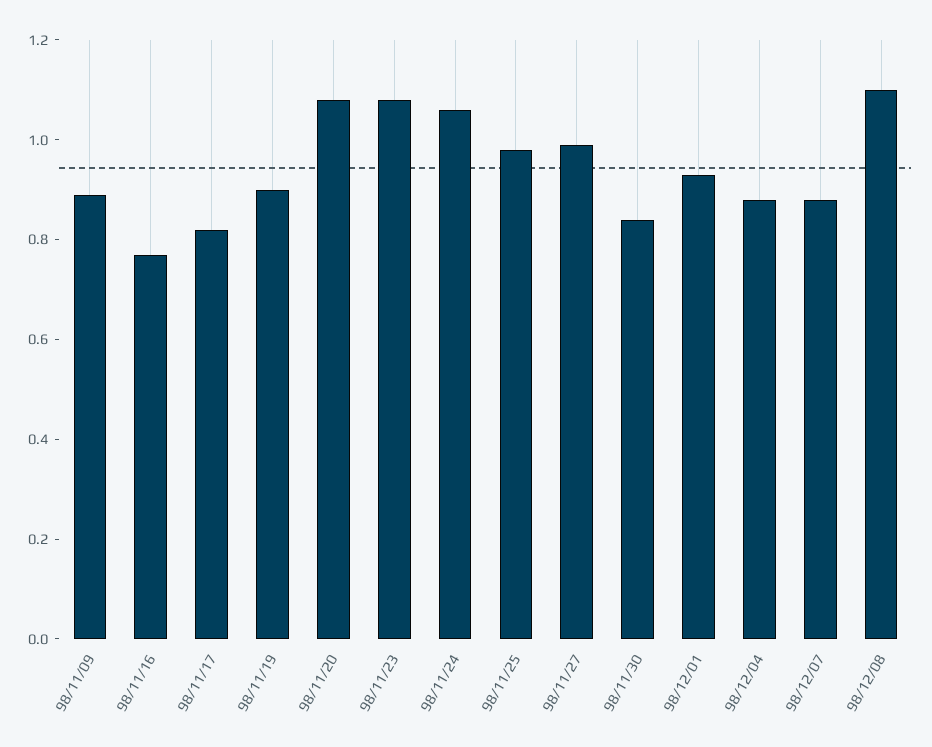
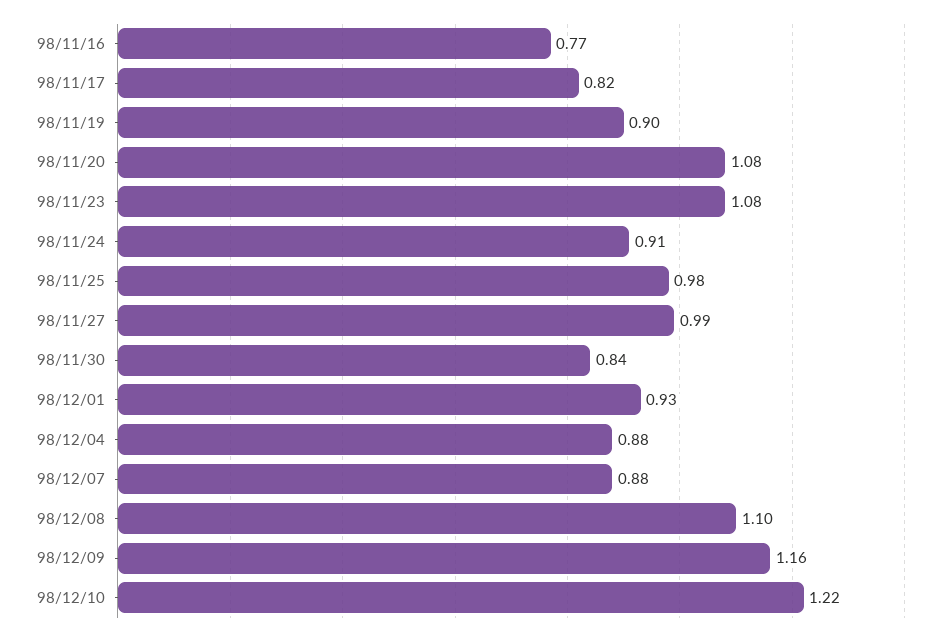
98/11/09: 0.9 -> none
98/11/24: 1.05 -> 0.91
98/12/09: none -> 1.16
98/12/10: none -> 1.22

